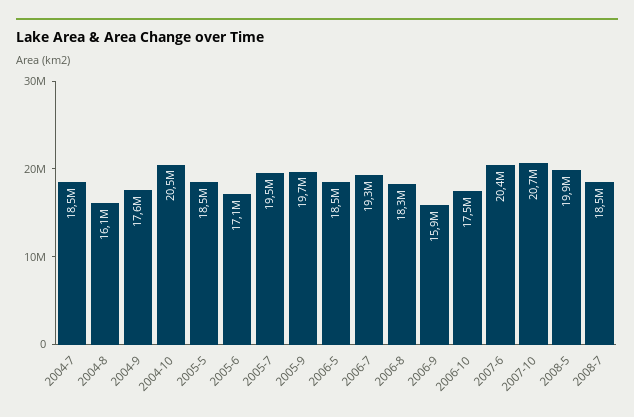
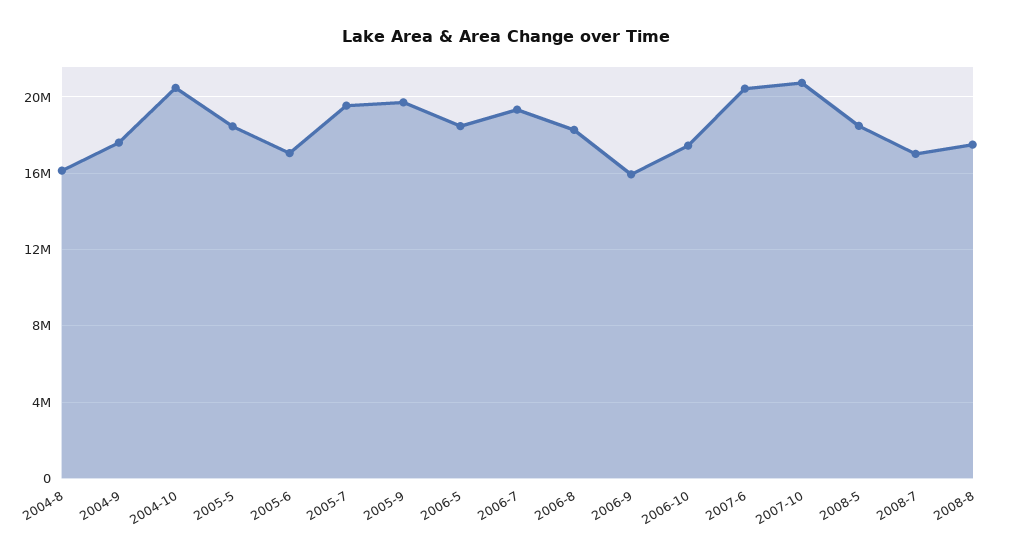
2004-7: 18500000 -> none
2008-5: 19900000 -> 18500000
2008-7: 18500000 -> 17000000
2008-8: none -> 17500000

